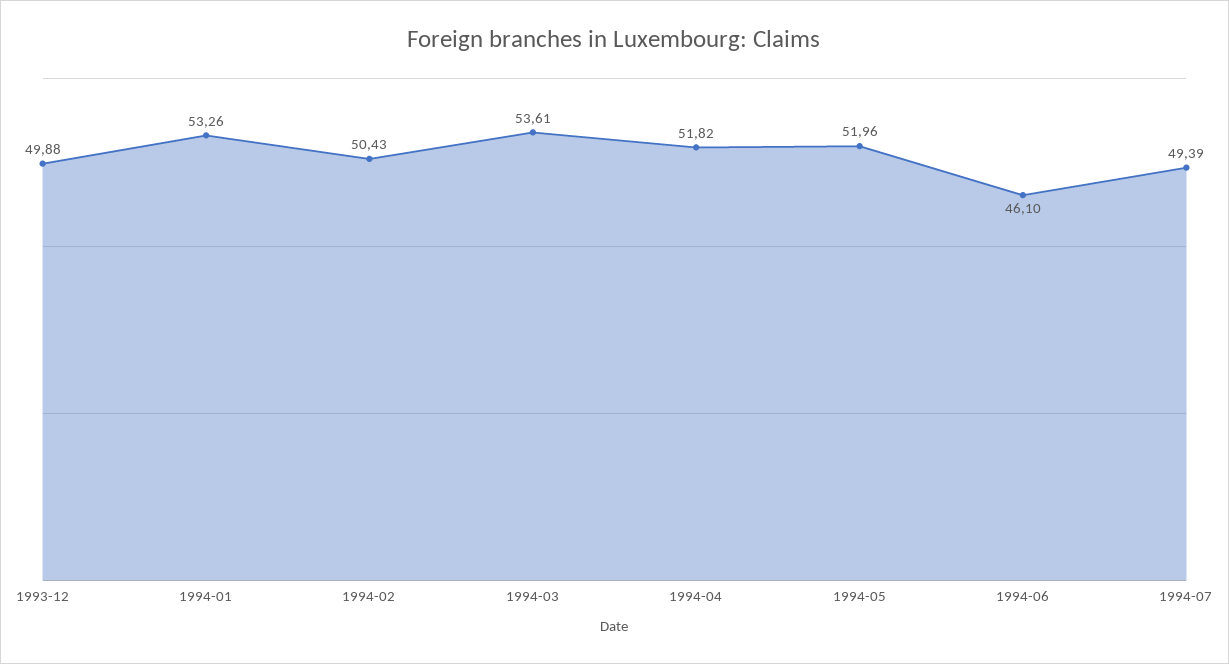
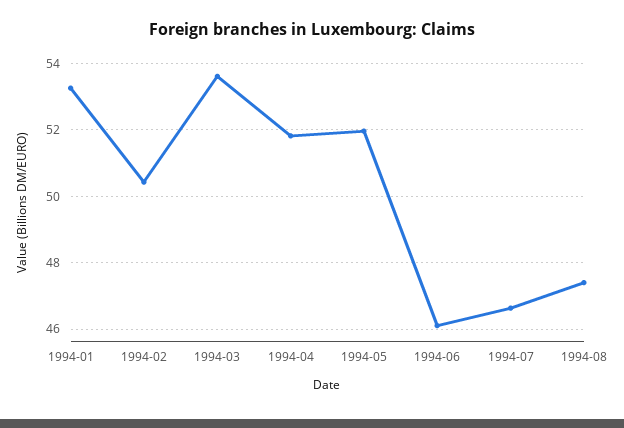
1993-12: 49.88 -> none
1994-07: 49.39 -> 46.6
1994-08: none -> 47.4

